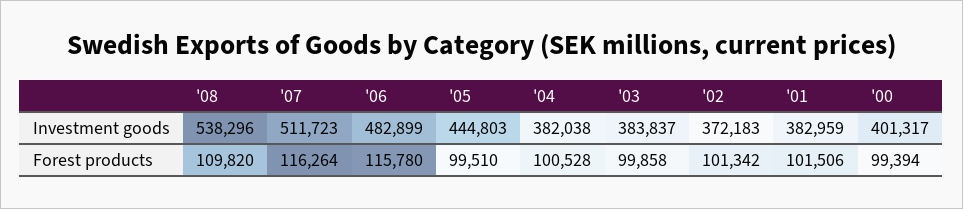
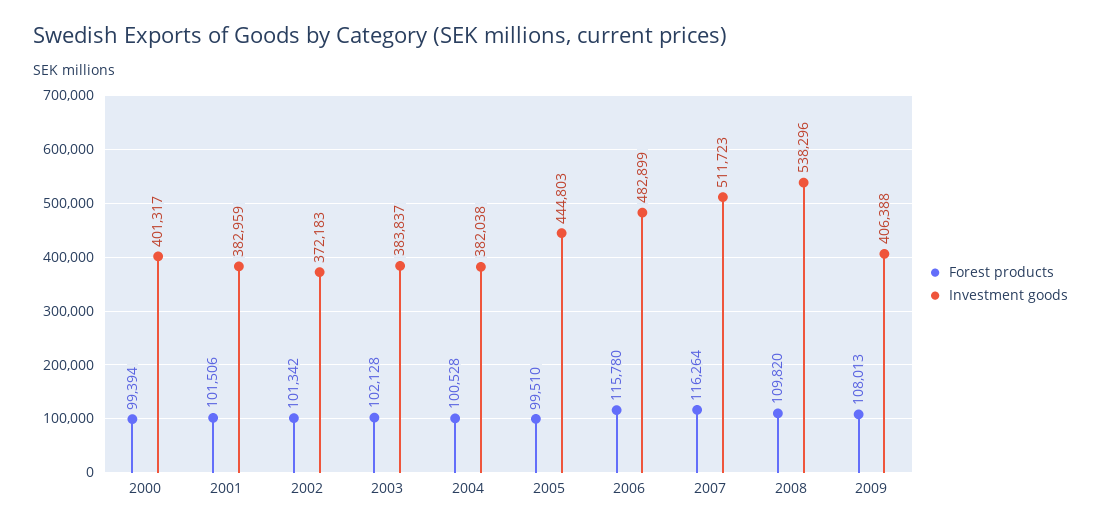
Forest products, '03: 99858 -> 102128
Forest products, 2009: none -> 108013
Investment goods, 2009: none -> 406388

